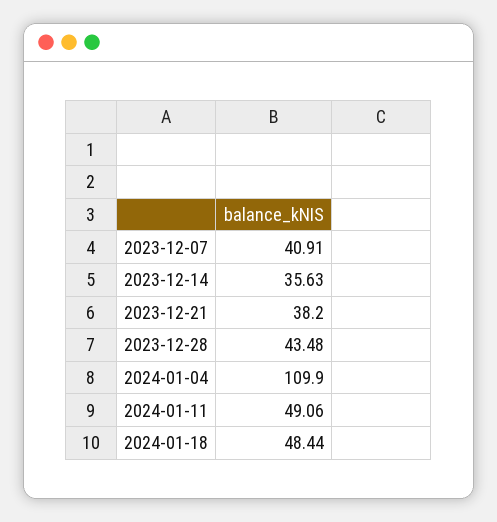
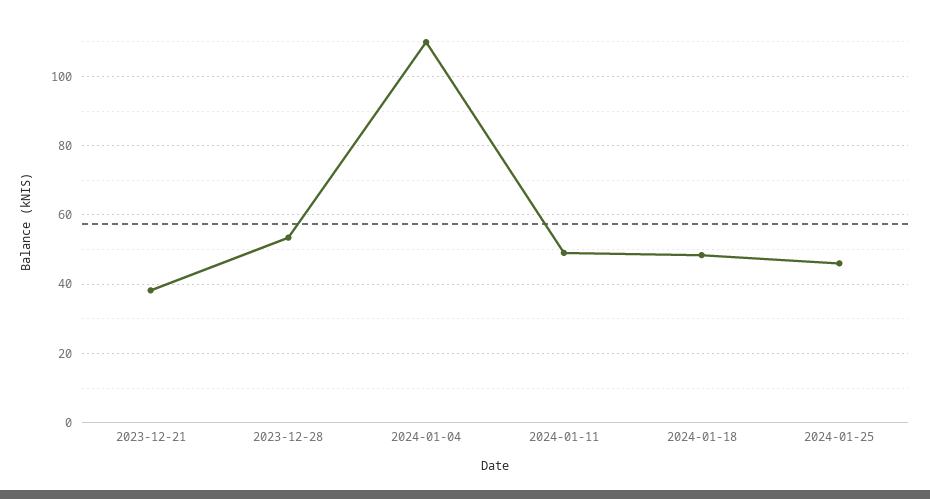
2023-12-07: 40.91 -> none
2023-12-14: 35.63 -> none
2023-12-28: 43.48 -> 54
2024-01-25: none -> 46

